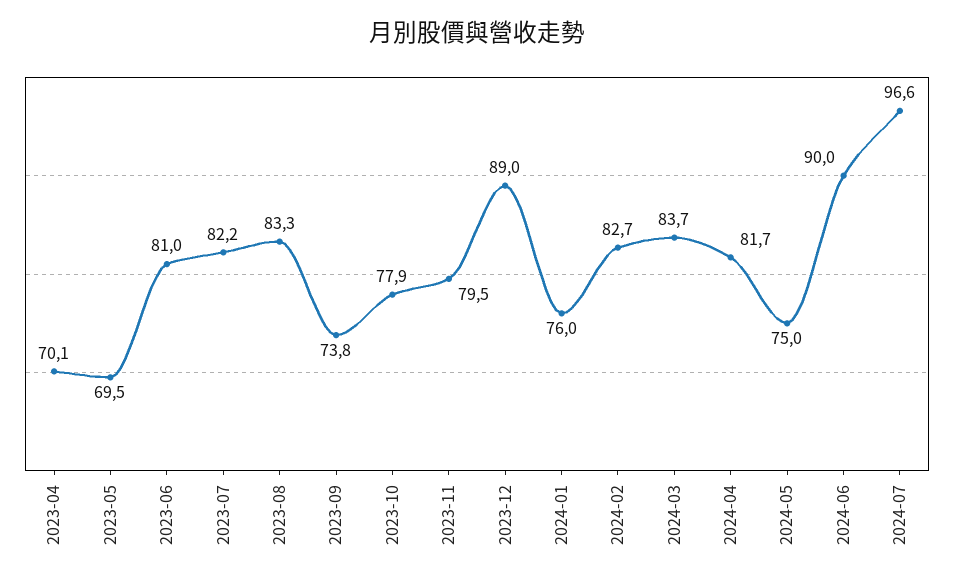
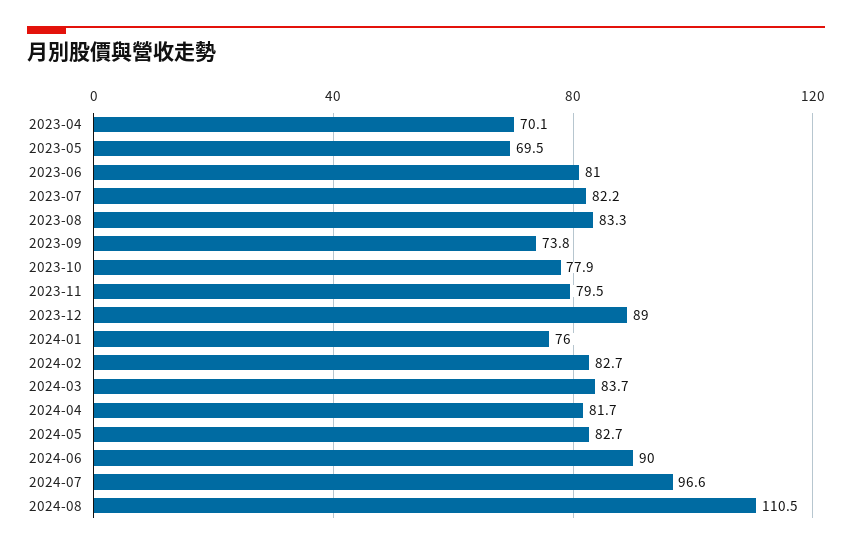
2024-05: 75 -> 82.7
2024-08: none -> 110.5

